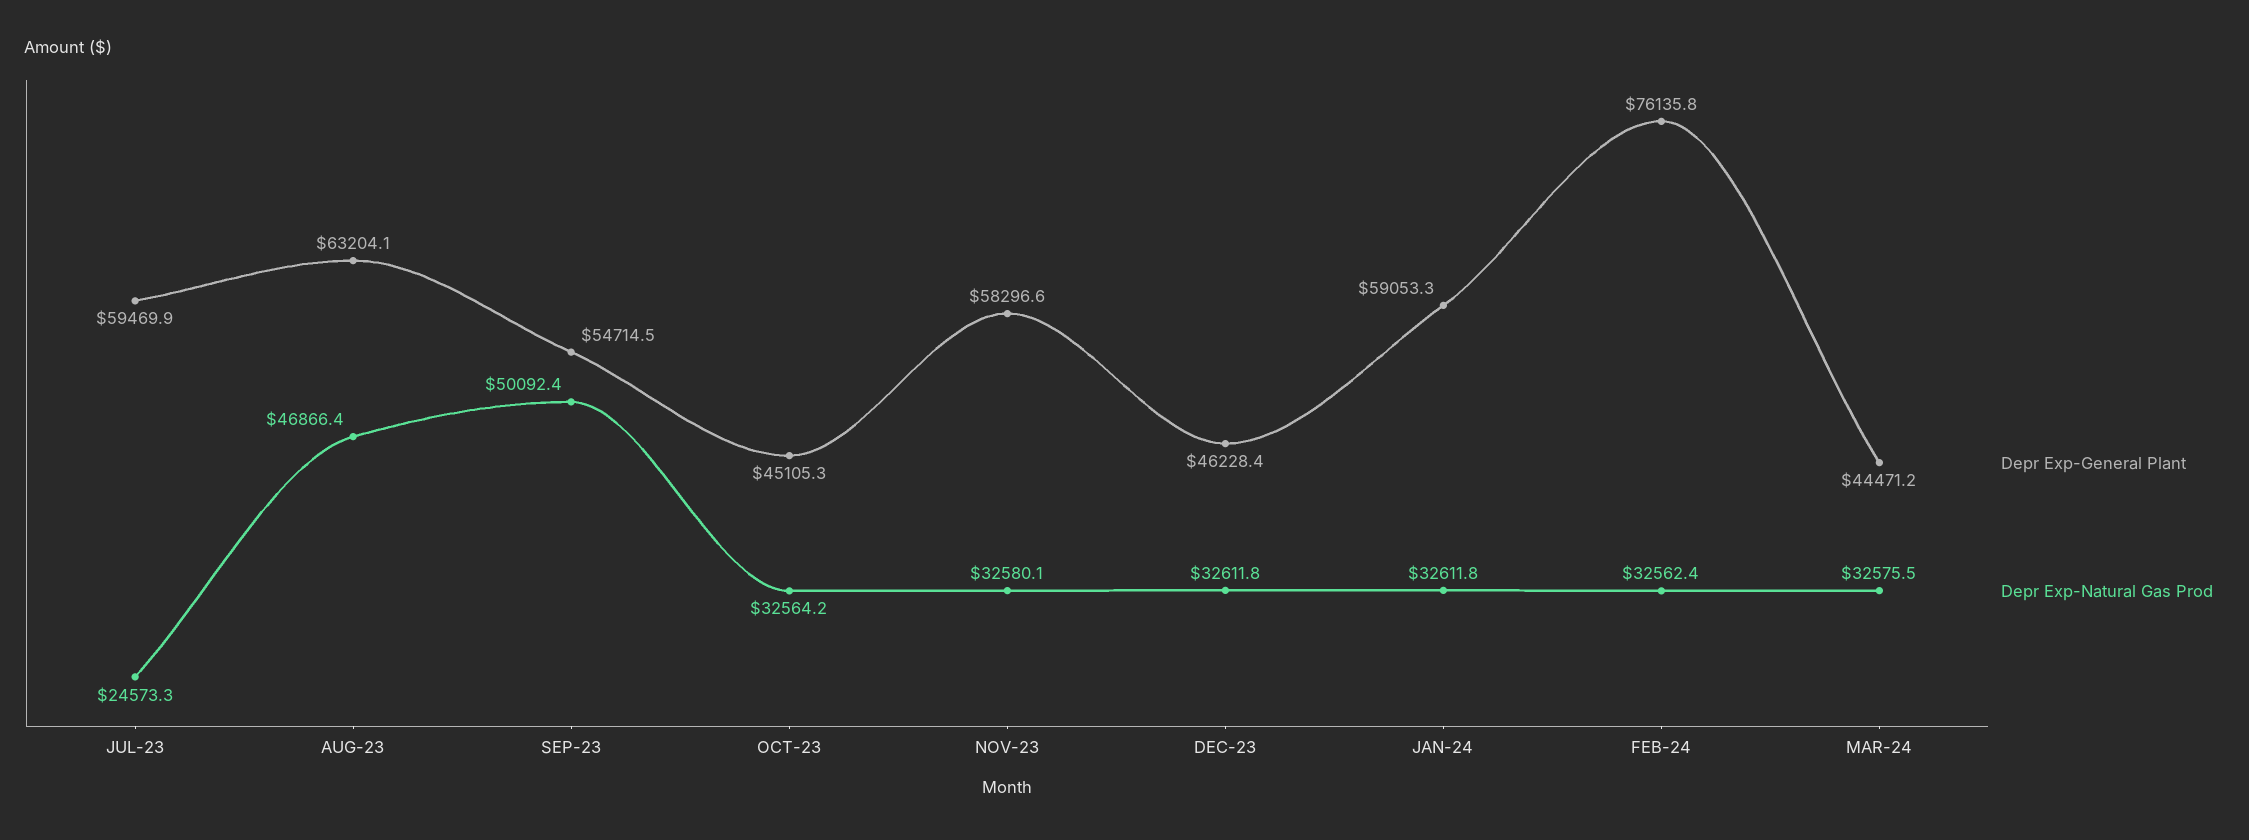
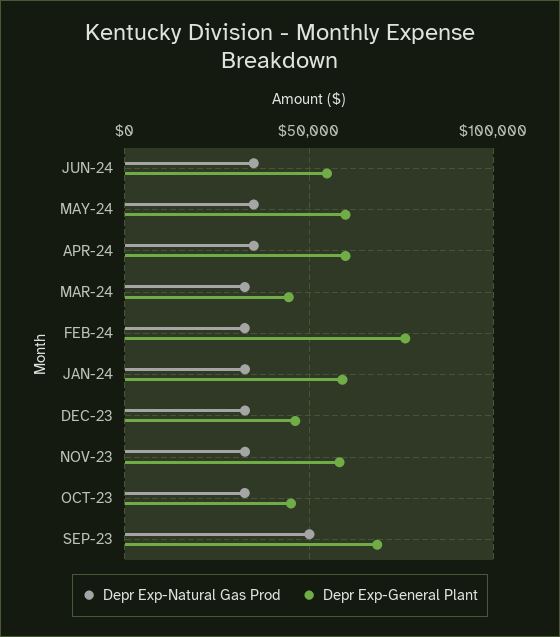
Depr Exp-General Plant, JUL-23: 59469.9 -> none
Depr Exp-Natural Gas Prod, JUL-23: 24573.3 -> none
Depr Exp-General Plant, AUG-23: 63204.1 -> none
Depr Exp-Natural Gas Prod, AUG-23: 46866.4 -> none
Depr Exp-General Plant, SEP-23: 54714.5 -> 70000
Depr Exp-Natural Gas Prod, JUN-24: none -> 35000
Depr Exp-General Plant, JUN-24: none -> 55000
Depr Exp-Natural Gas Prod, MAY-24: none -> 35000
Depr Exp-General Plant, MAY-24: none -> 60000
Depr Exp-Natural Gas Prod, APR-24: none -> 35000
Depr Exp-General Plant, APR-24: none -> 60000

